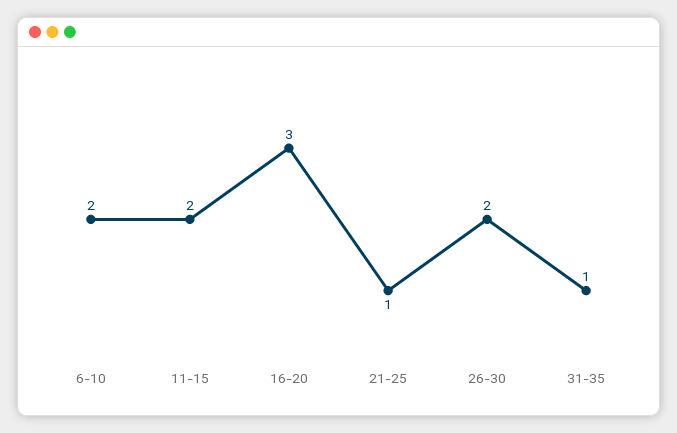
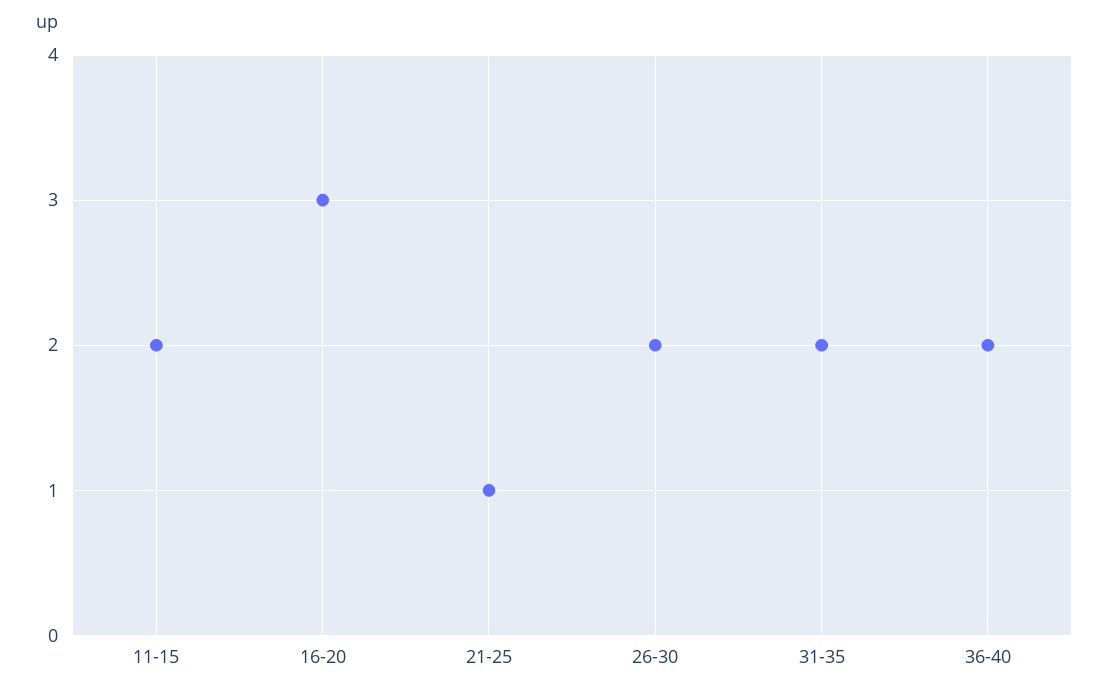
6-10: 2 -> none
31-35: 1 -> 2
36-40: none -> 2

